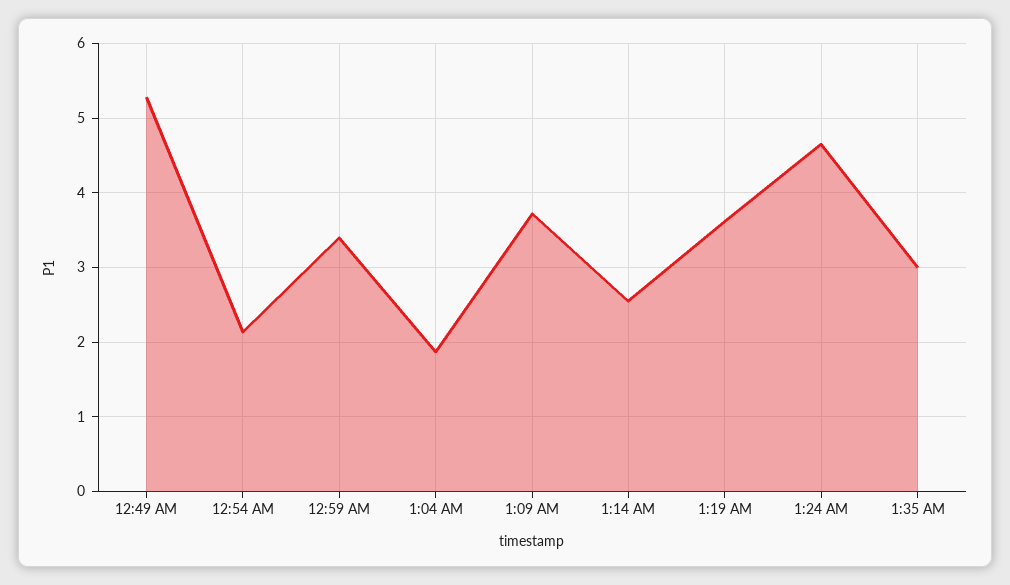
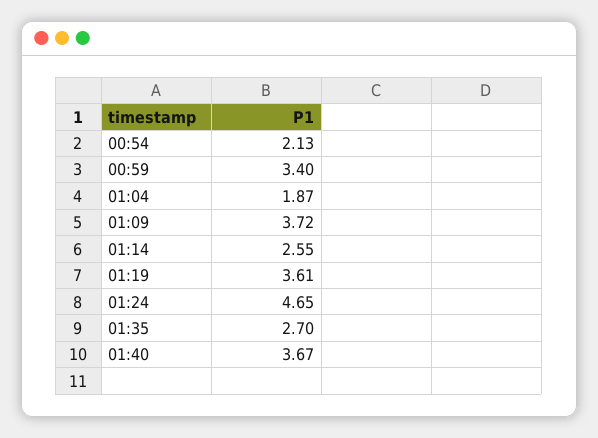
12:49 AM: 5.3 -> none
1:35 AM: 3 -> 2.7
01:40: none -> 3.67

